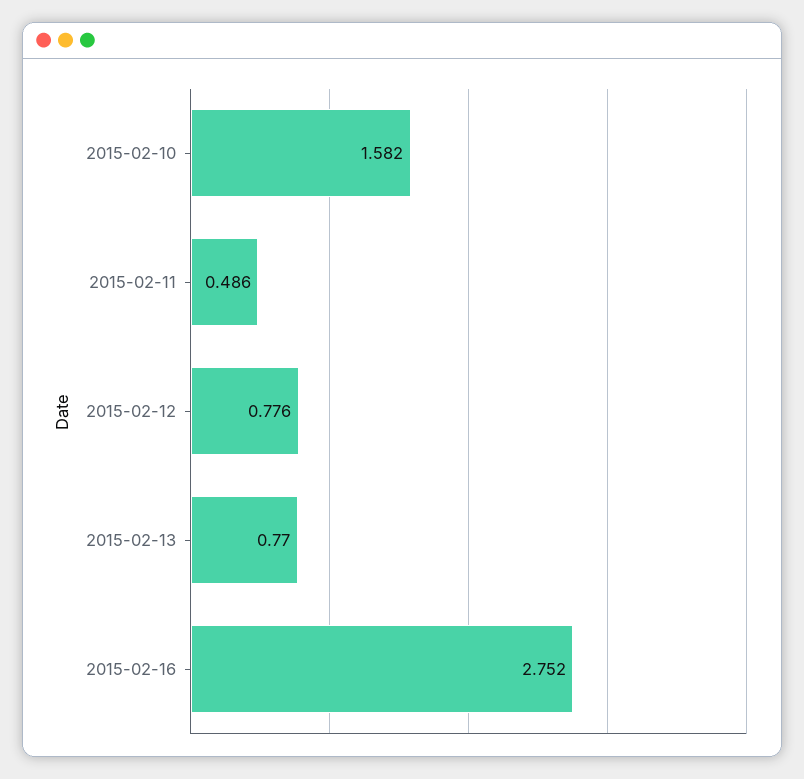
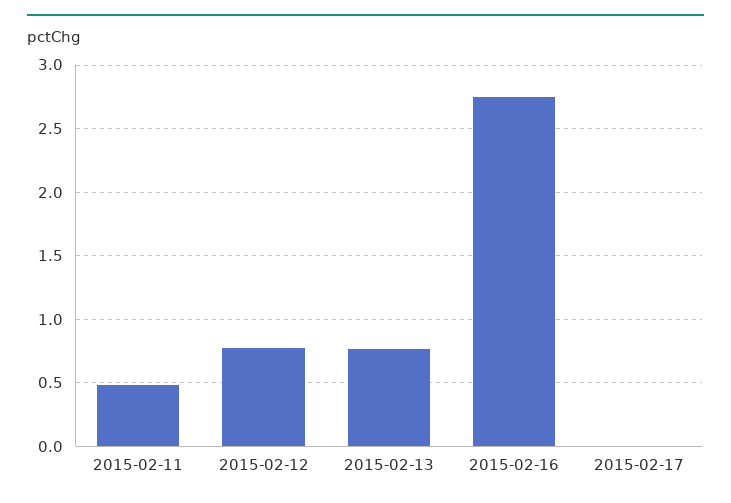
2015-02-10: 1.582 -> none
2015-02-17: none -> 0

